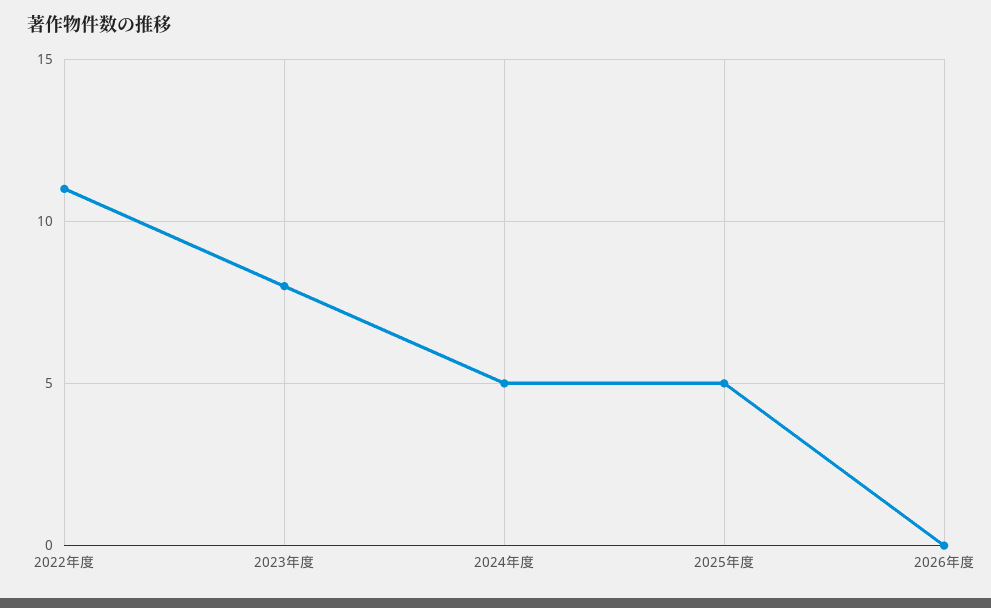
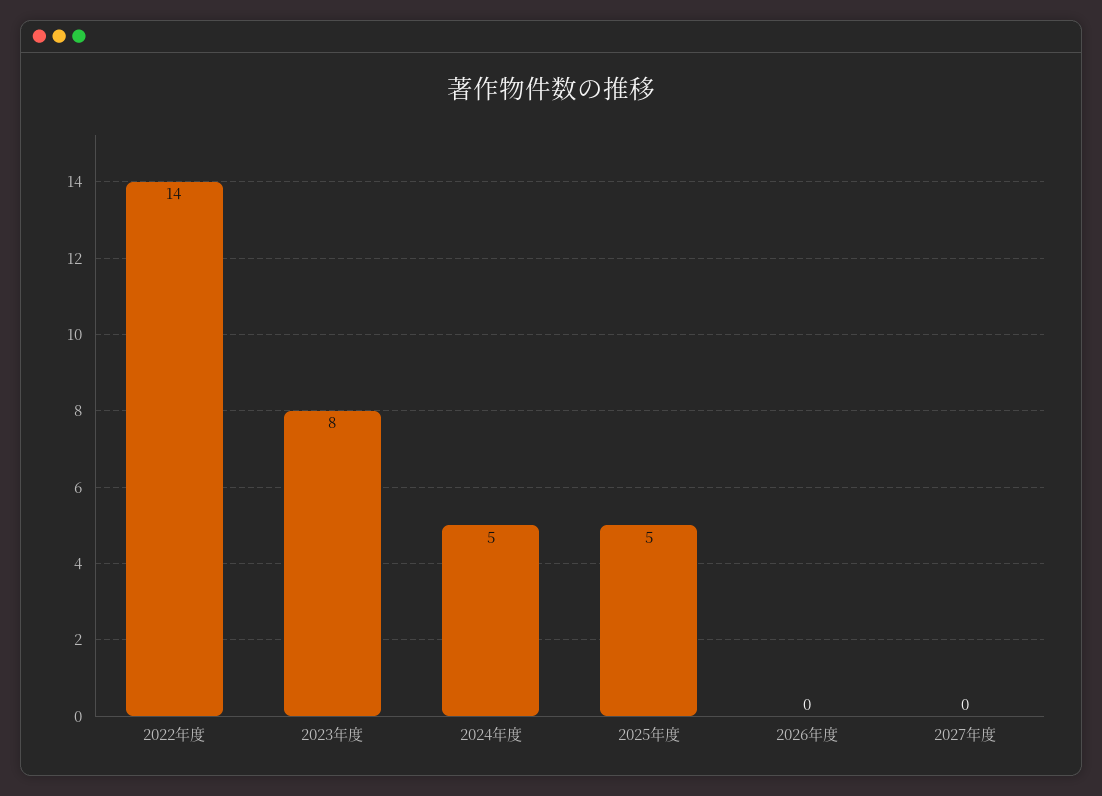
2022年度: 11 -> 14
2027年度: none -> 0

